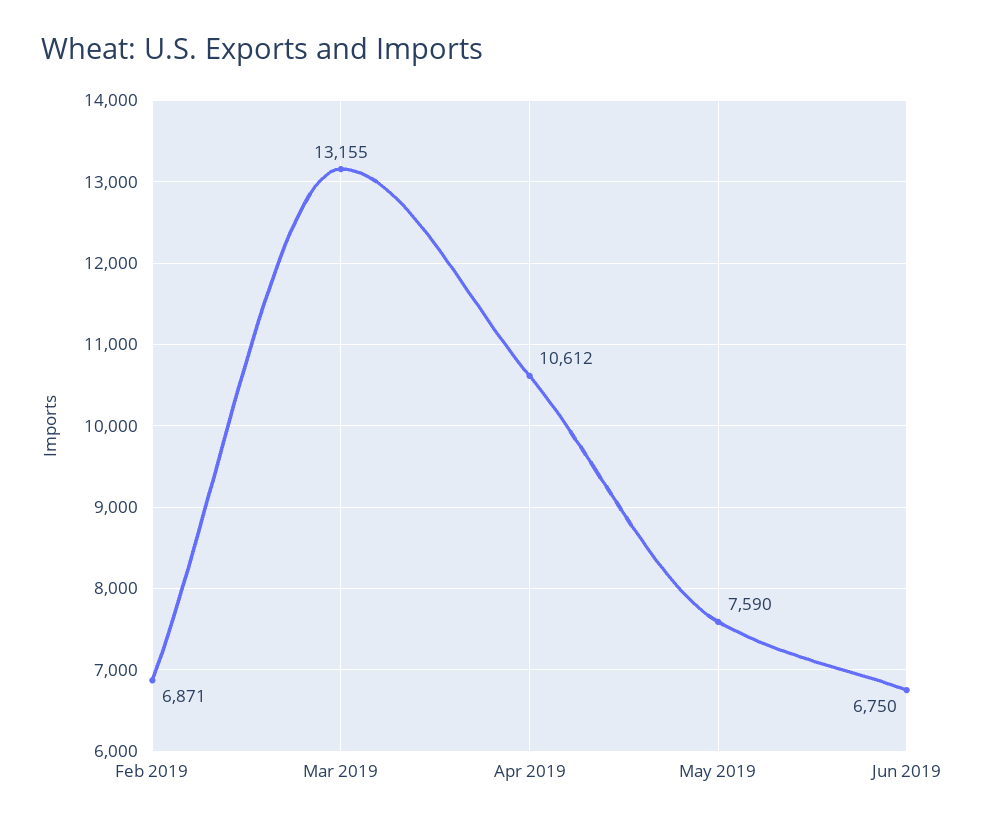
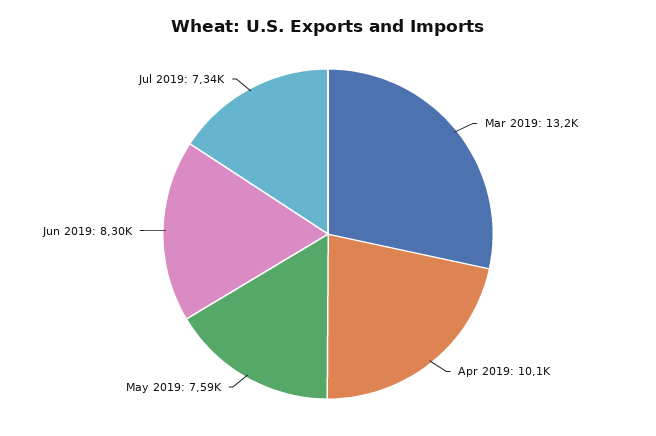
Feb 2019: 6871 -> none
Apr 2019: 10612 -> 10100
Jun 2019: 6750 -> 8300
Jul 2019: none -> 7340

